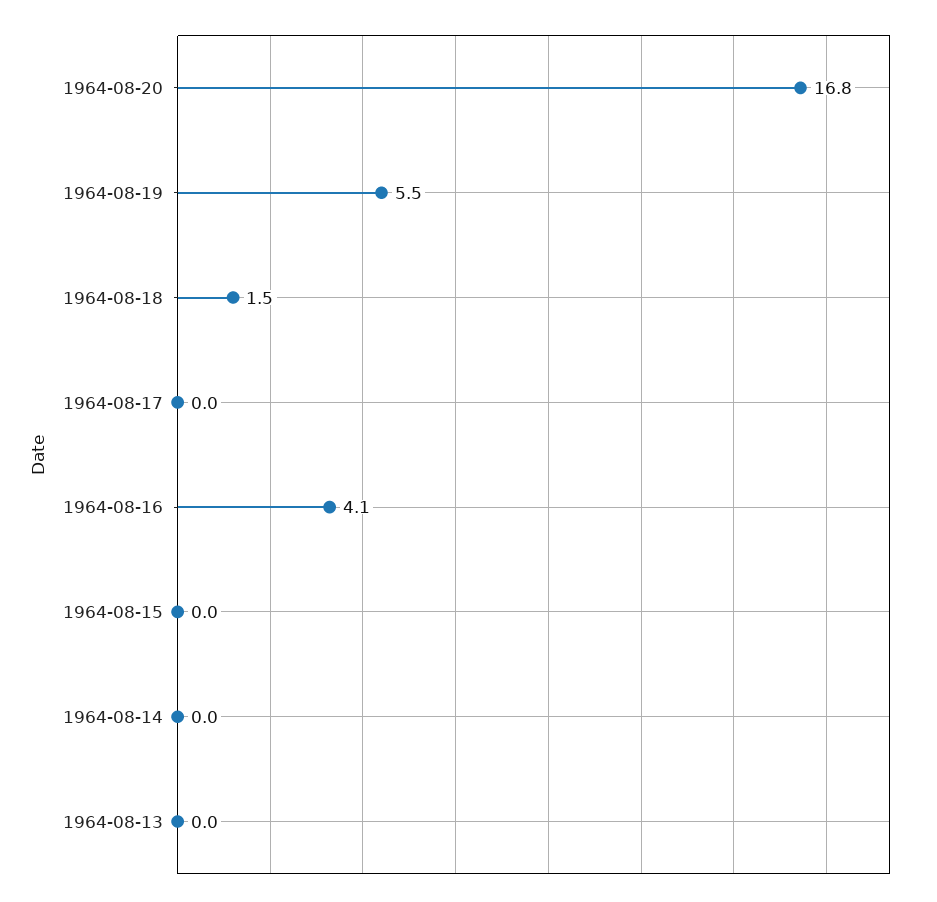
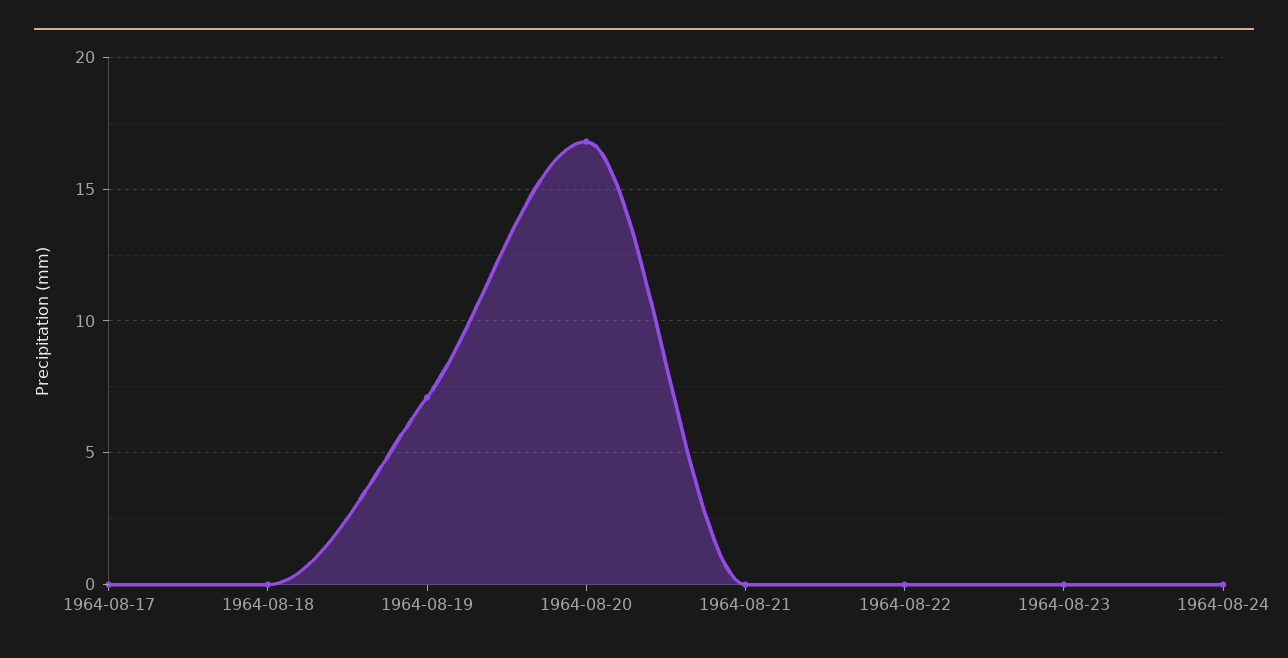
1964-08-19: 5.5 -> 7
1964-08-18: 1.5 -> 0
1964-08-16: 4.1 -> none
1964-08-15: 0 -> none
1964-08-14: 0 -> none
1964-08-13: 0 -> none
1964-08-21: none -> 0
1964-08-22: none -> 0
1964-08-23: none -> 0
1964-08-24: none -> 0

